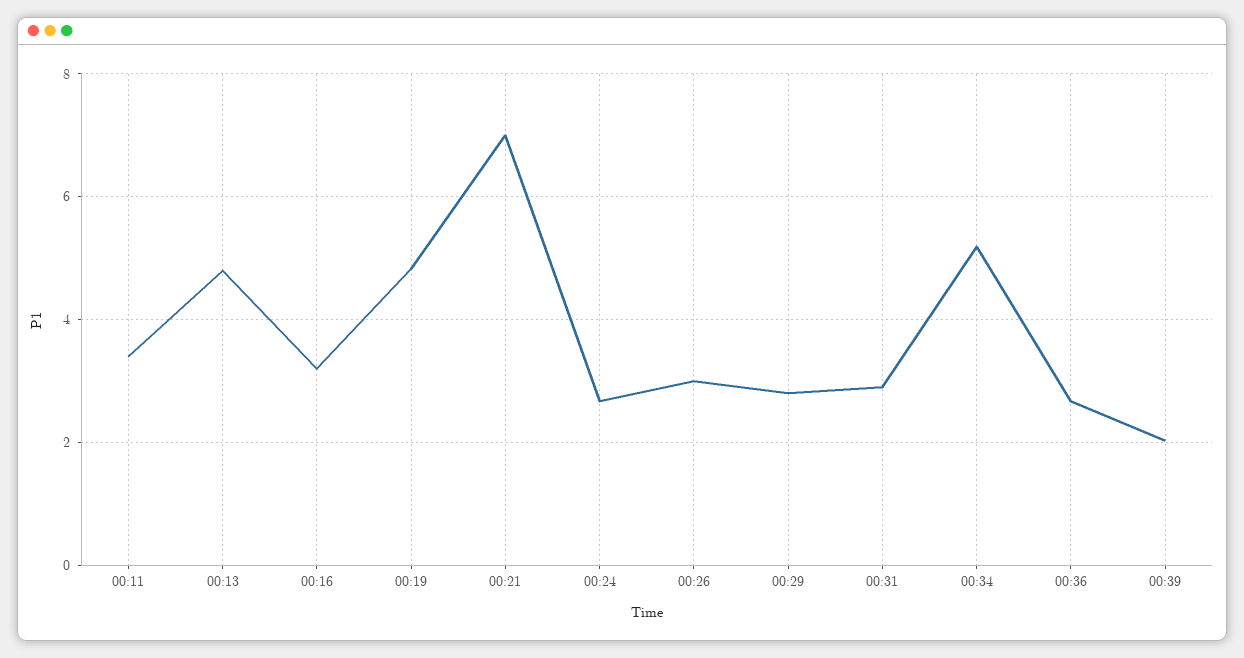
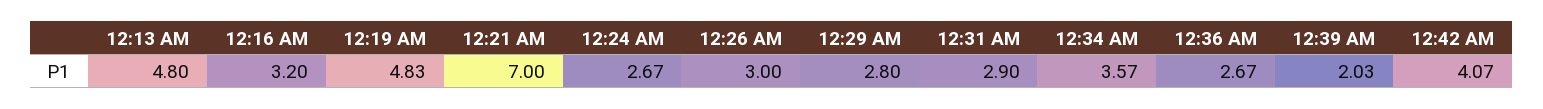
00:11: 3.4 -> none
00:34: 5.2 -> 3.57
12:42 AM: none -> 4.07

